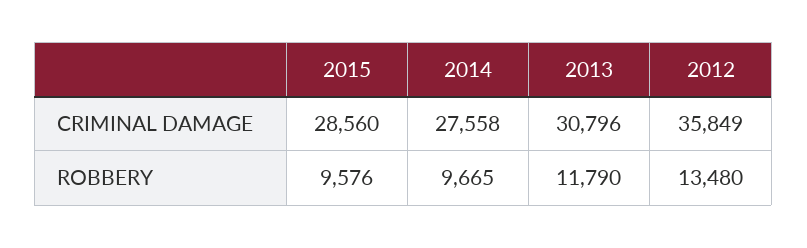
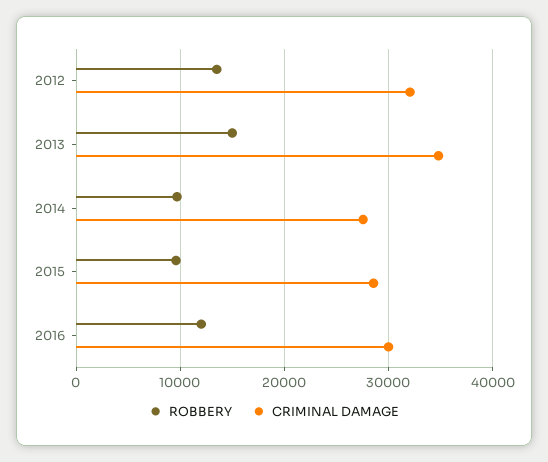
CRIMINAL DAMAGE, 2013: 30796 -> 35000
CRIMINAL DAMAGE, 2012: 35849 -> 32000
ROBBERY, 2013: 11790 -> 15000
ROBBERY, 2016: none -> 12000
CRIMINAL DAMAGE, 2016: none -> 30000

